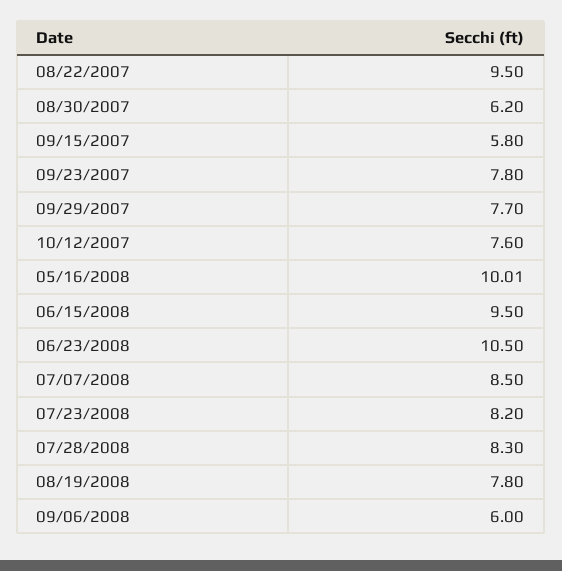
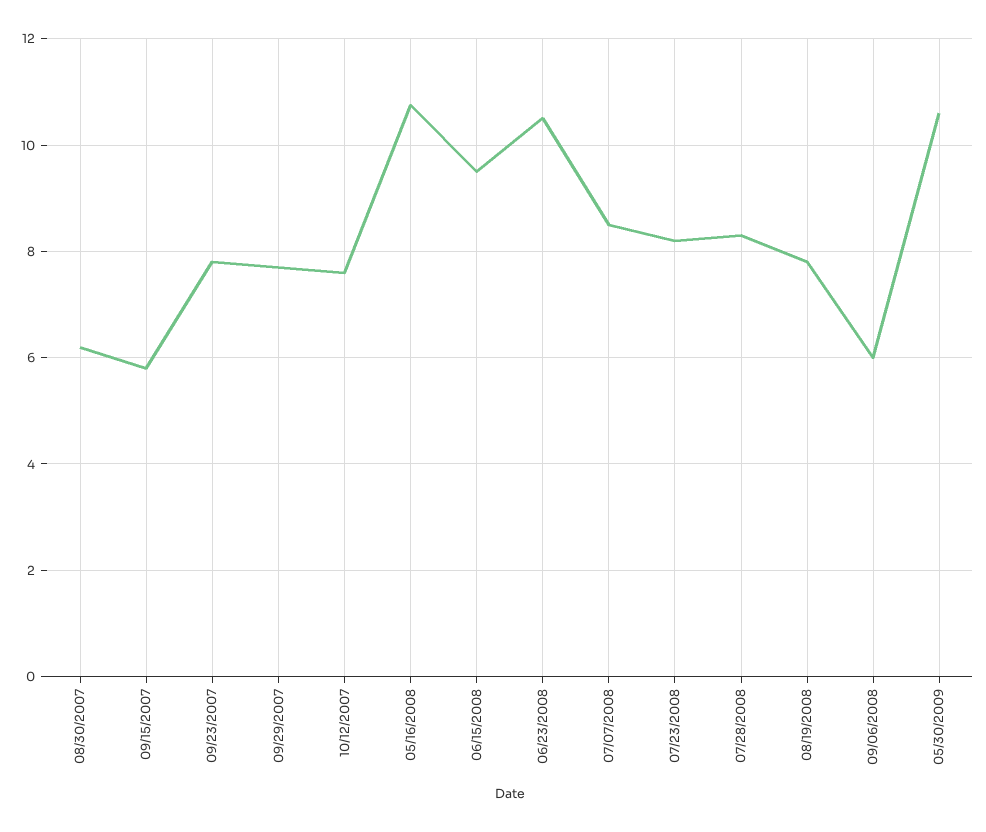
08/22/2007: 9.5 -> none
05/16/2008: 10.01 -> 10.8
05/30/2009: none -> 10.6

